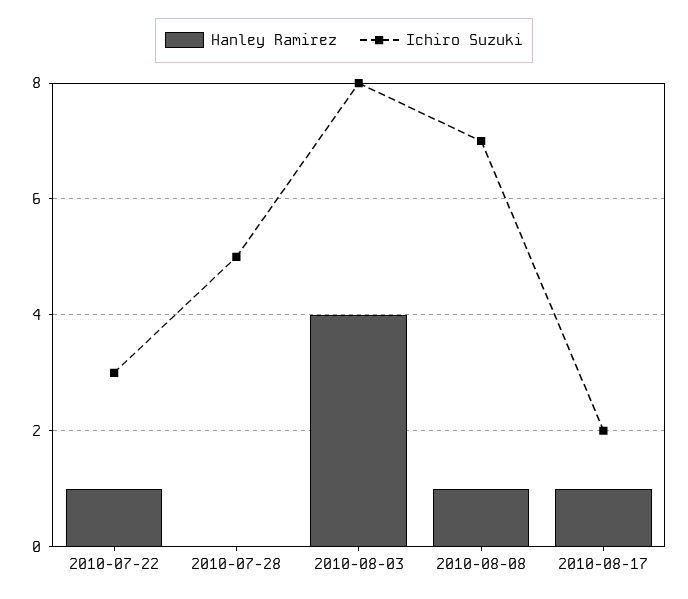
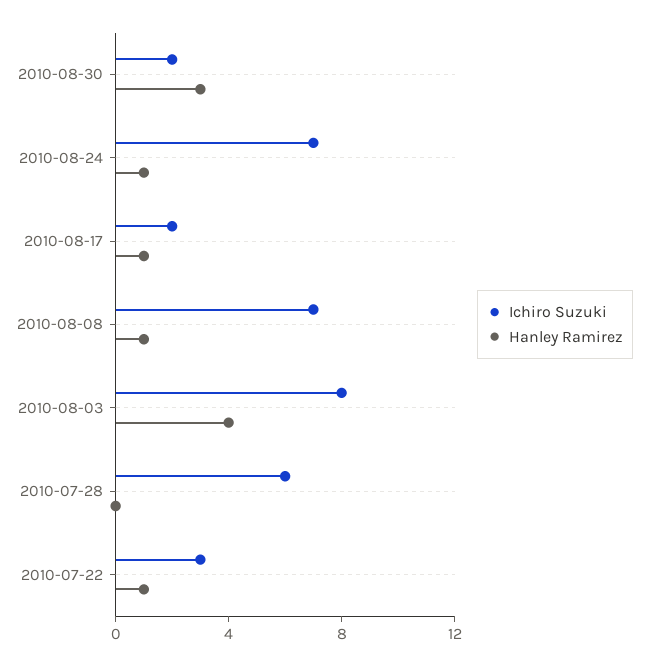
Ichiro Suzuki, 2010-07-28: 5 -> 6
Ichiro Suzuki, 2010-08-30: none -> 2
Hanley Ramirez, 2010-08-30: none -> 3
Ichiro Suzuki, 2010-08-24: none -> 7
Hanley Ramirez, 2010-08-24: none -> 1

